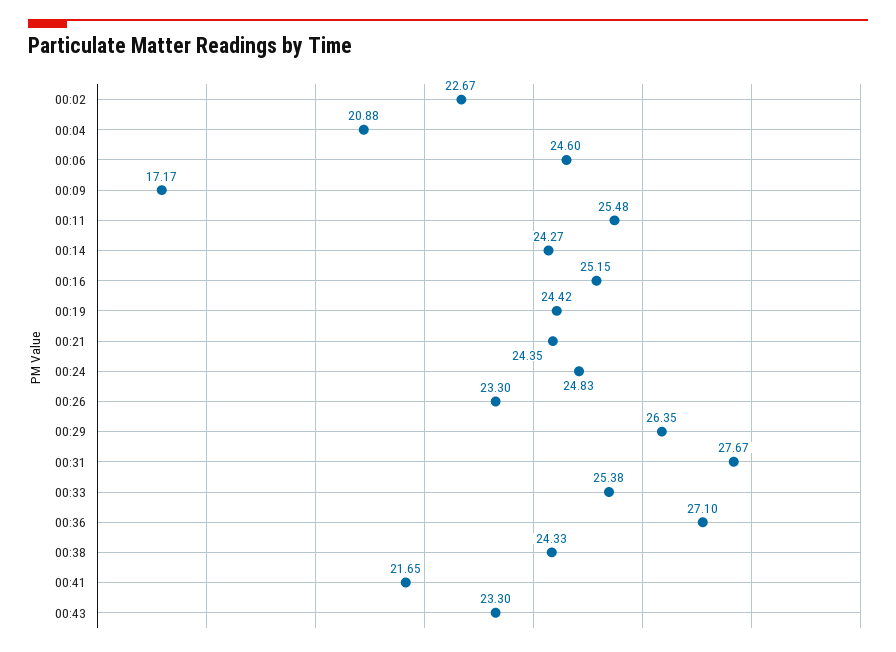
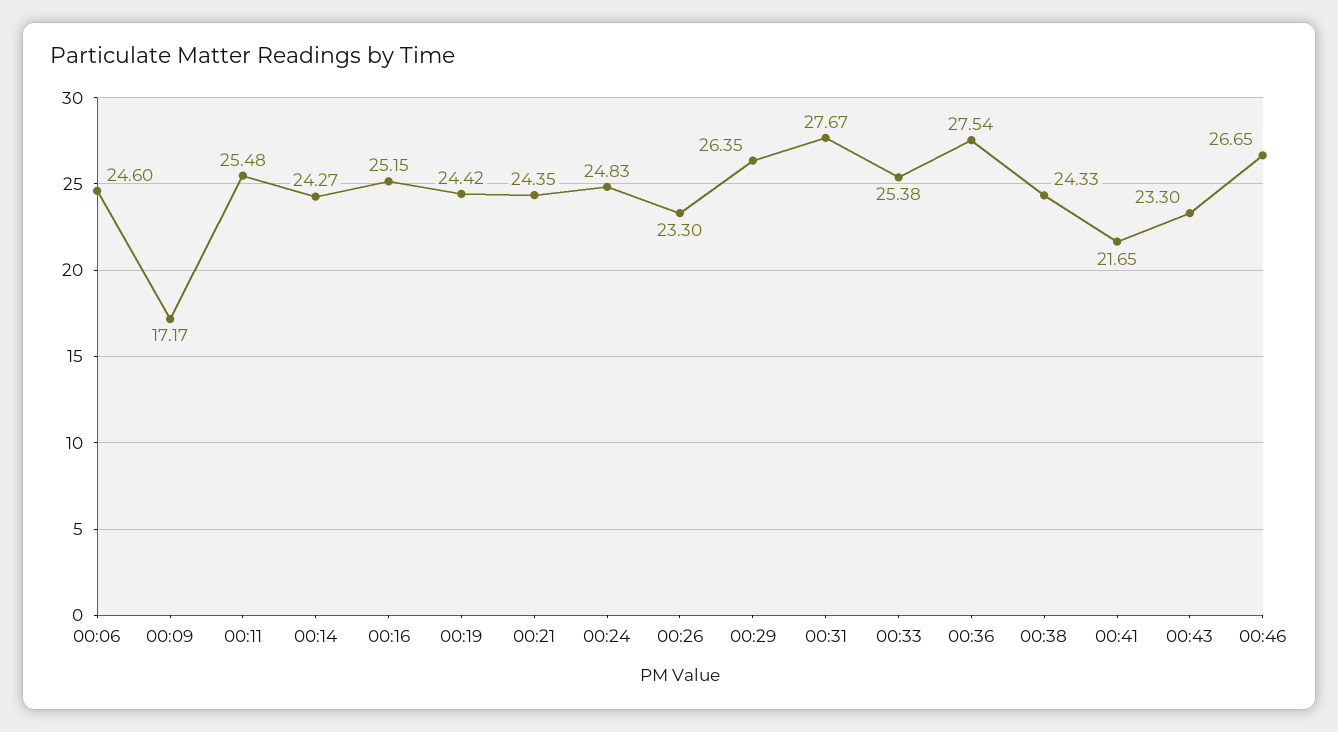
00:02: 22.67 -> none
00:04: 20.88 -> none
00:36: 27.1 -> 27.54
00:46: none -> 26.65

